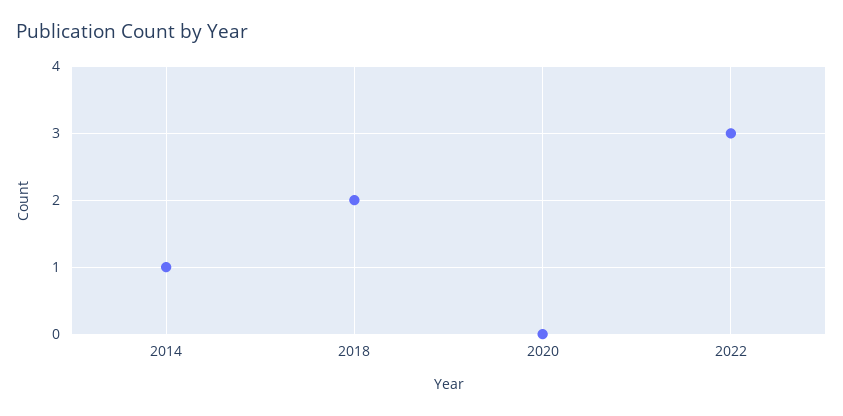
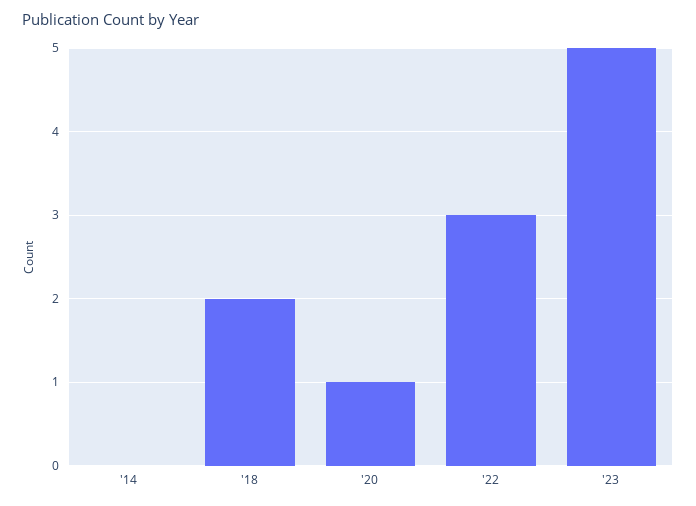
2014: 1 -> 0
2020: 0 -> 1
'23: none -> 5

